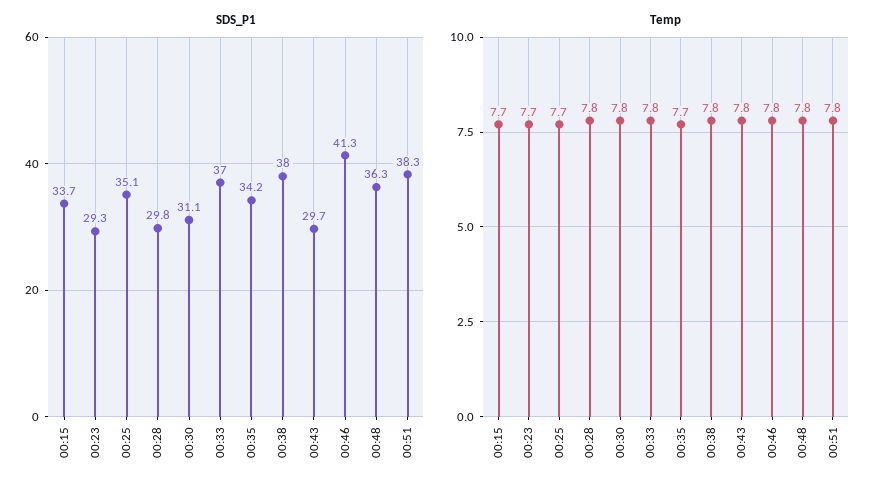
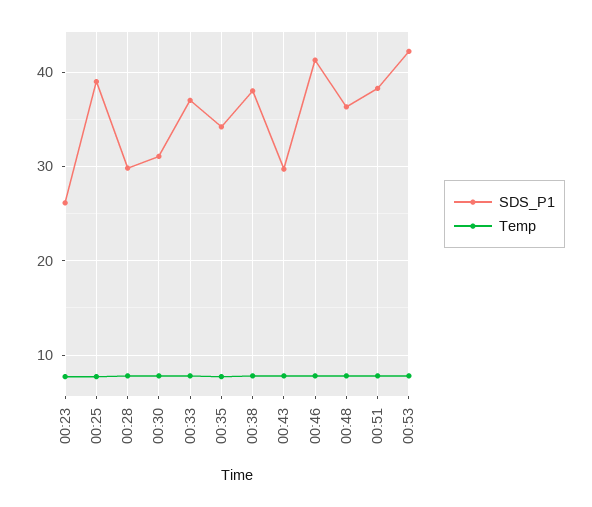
SDS_P1, 00:15: 33.7 -> none
SDS_P1, 00:23: 29.3 -> 26
SDS_P1, 00:25: 35.1 -> 39
Temp, 00:15: 7.7 -> none
SDS_P1, 00:53: none -> 42
Temp, 00:53: none -> 8

